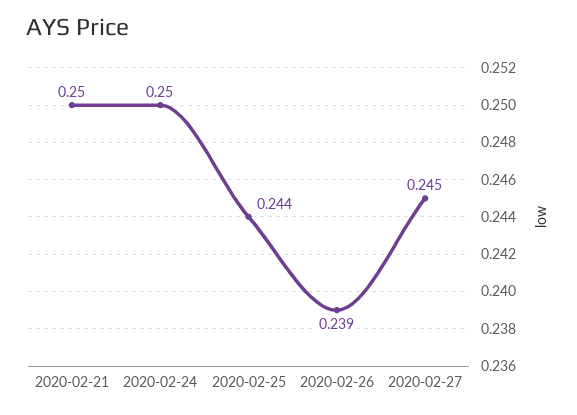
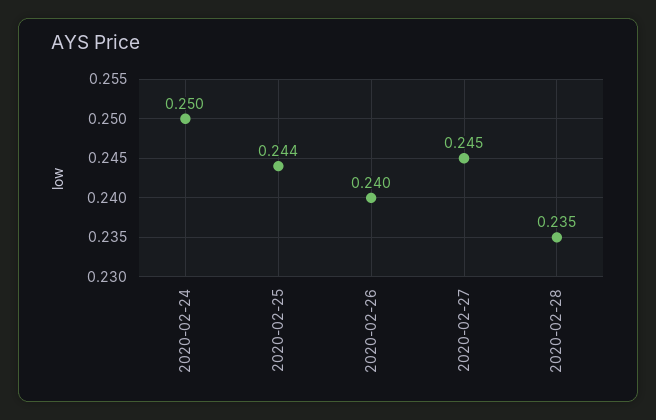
2020-02-21: 0.25 -> none
2020-02-26: 0.239 -> 0.24
2020-02-28: none -> 0.235

